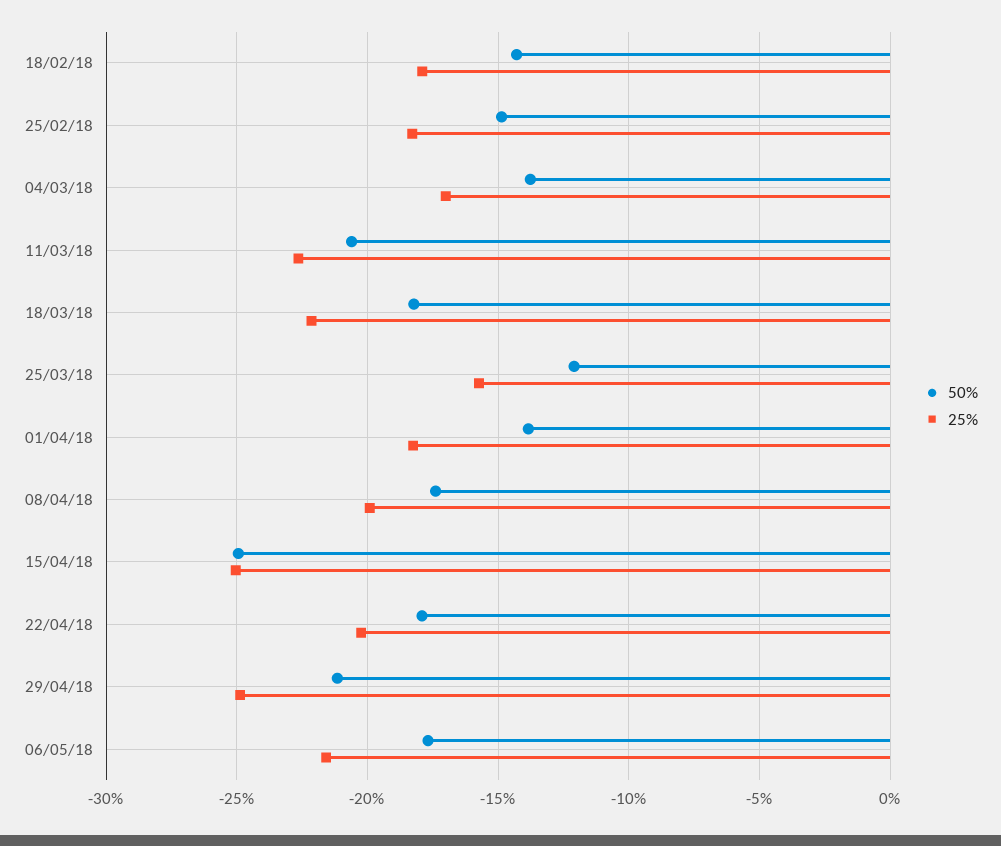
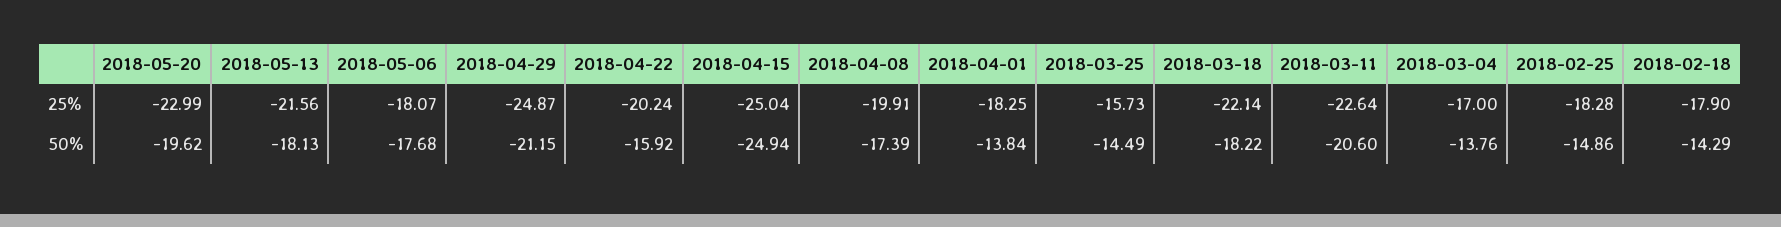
50%, 25/03/18: -12 -> -14.49
50%, 22/04/18: -18 -> -15.92
25%, 06/05/18: -21.5 -> -18.07
25%, 2018-05-20: none -> -22.99
25%, 2018-05-13: none -> -21.56
50%, 2018-05-20: none -> -19.62
50%, 2018-05-13: none -> -18.13

